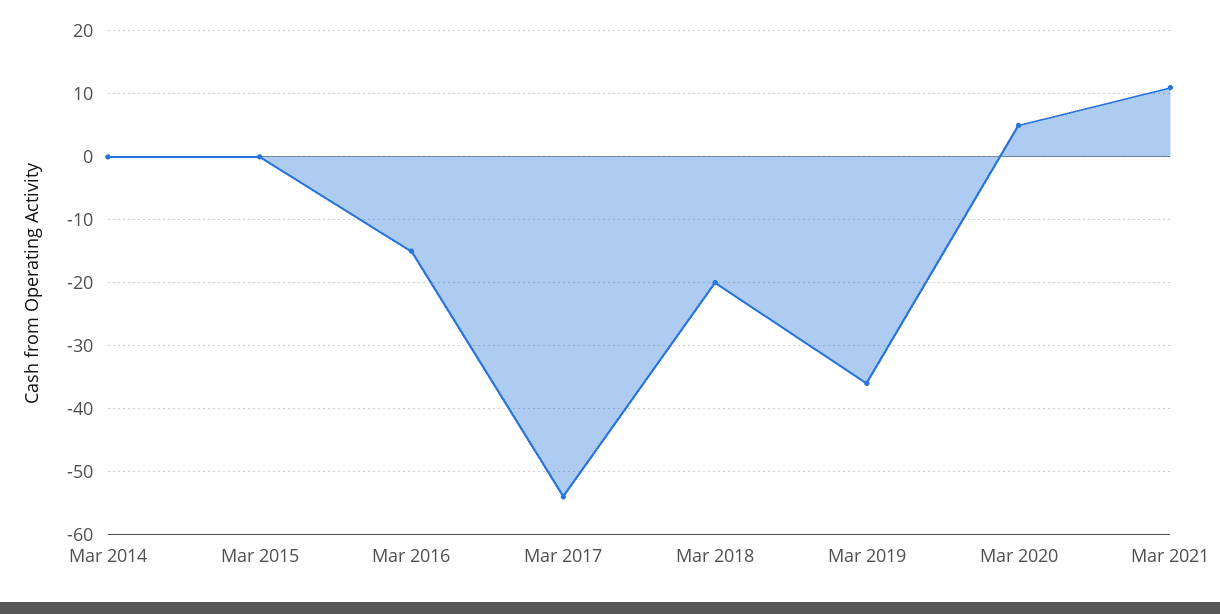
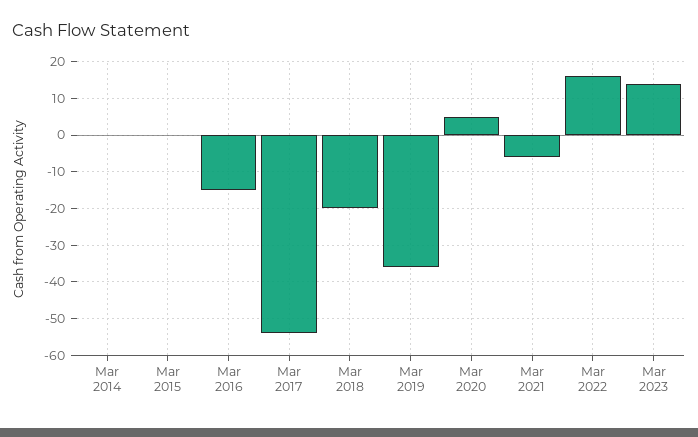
Mar 2021: 11 -> -5
Mar 2022: none -> 15
Mar 2023: none -> 15

